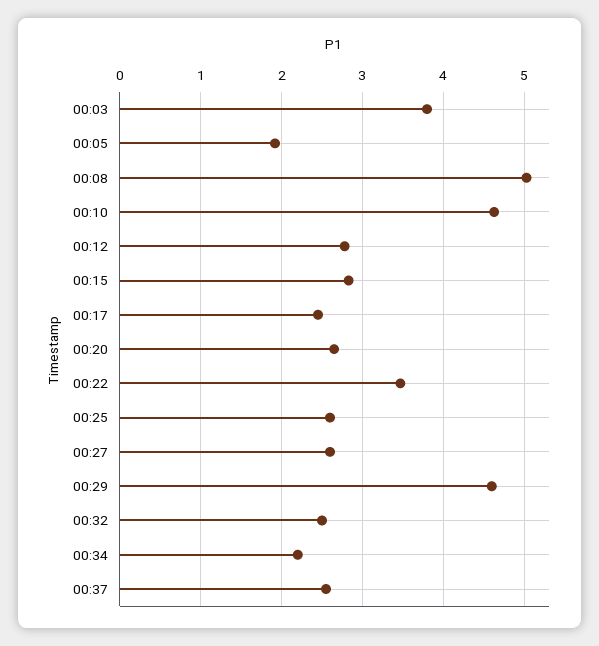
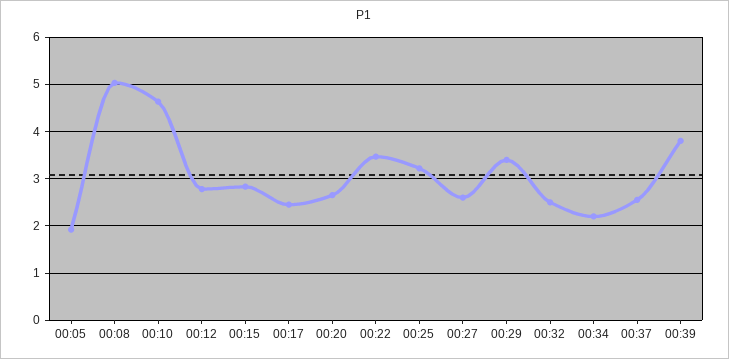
00:03: 3.8 -> none
00:25: 2.6 -> 3.2
00:29: 4.6 -> 3.4
00:39: none -> 3.8

